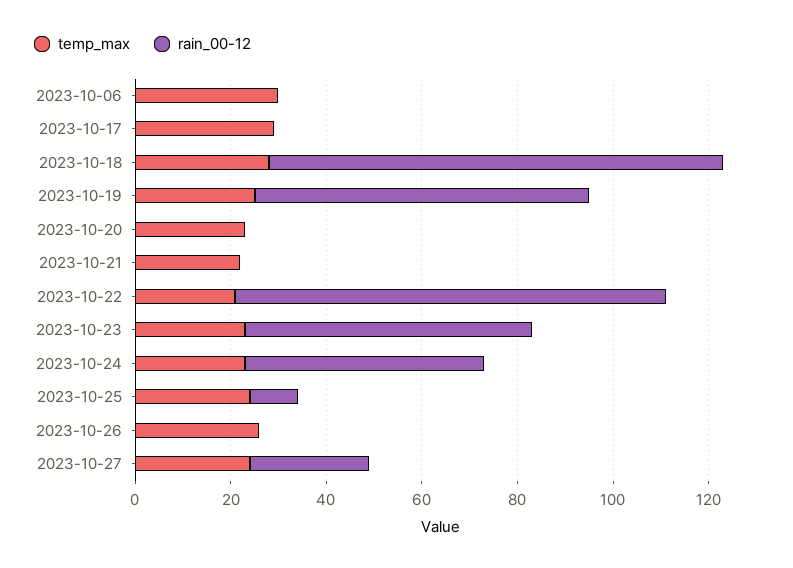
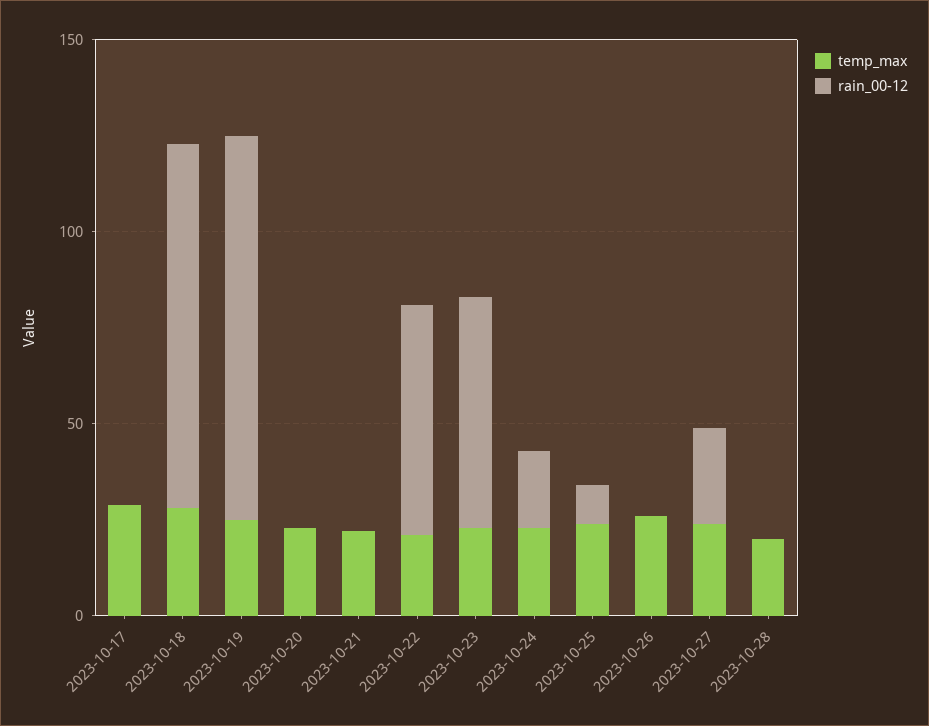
temp_max, 2023-10-06: 30 -> none
rain_00-12, 2023-10-06: 0 -> none
rain_00-12, 2023-10-19: 70 -> 100
rain_00-12, 2023-10-22: 90 -> 60
rain_00-12, 2023-10-24: 50 -> 20
temp_max, 2023-10-28: none -> 20
rain_00-12, 2023-10-28: none -> 0

